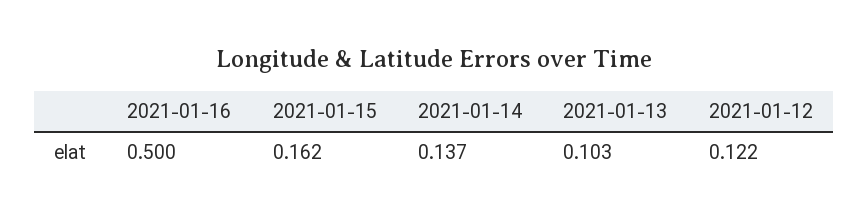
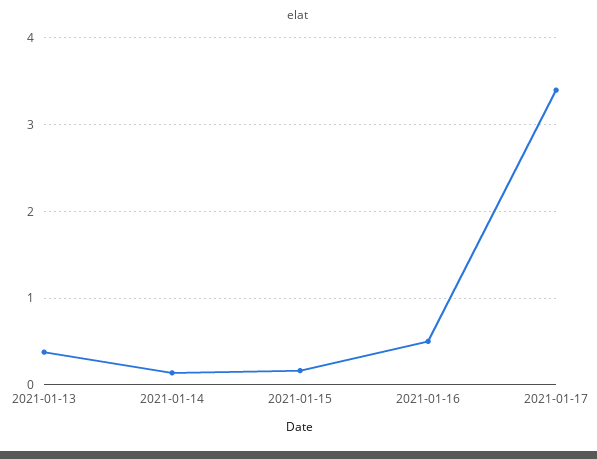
2021-01-13: 0.103 -> 0.4
2021-01-12: 0.122 -> none
2021-01-17: none -> 3.4

